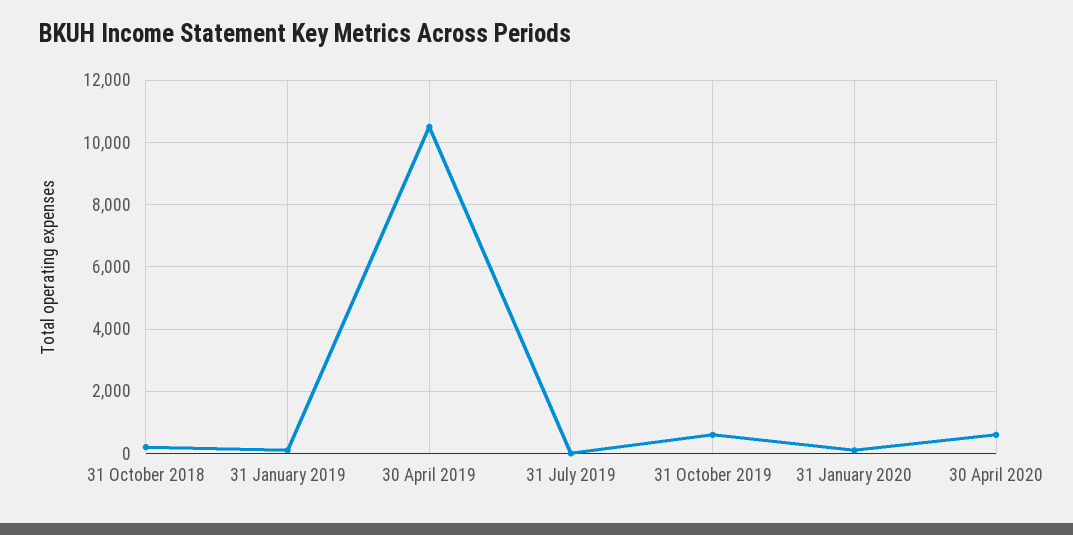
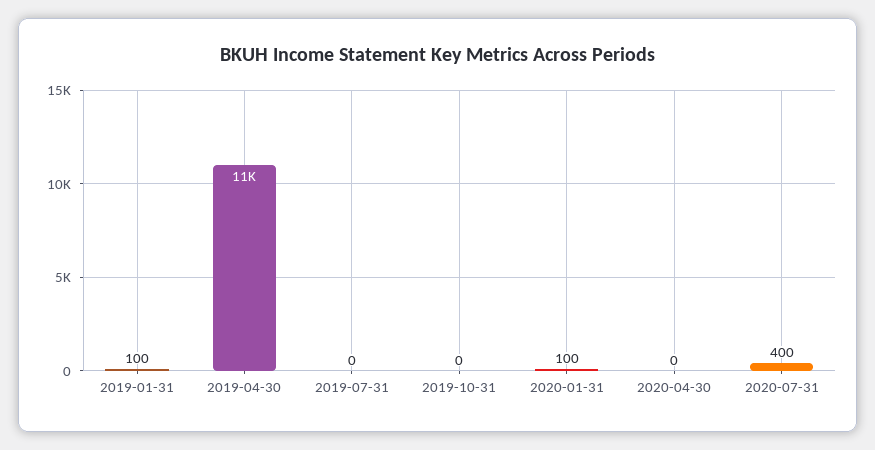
31 October 2018: 200 -> none
31 October 2019: 600 -> 0
30 April 2020: 600 -> 0
2020-07-31: none -> 400

